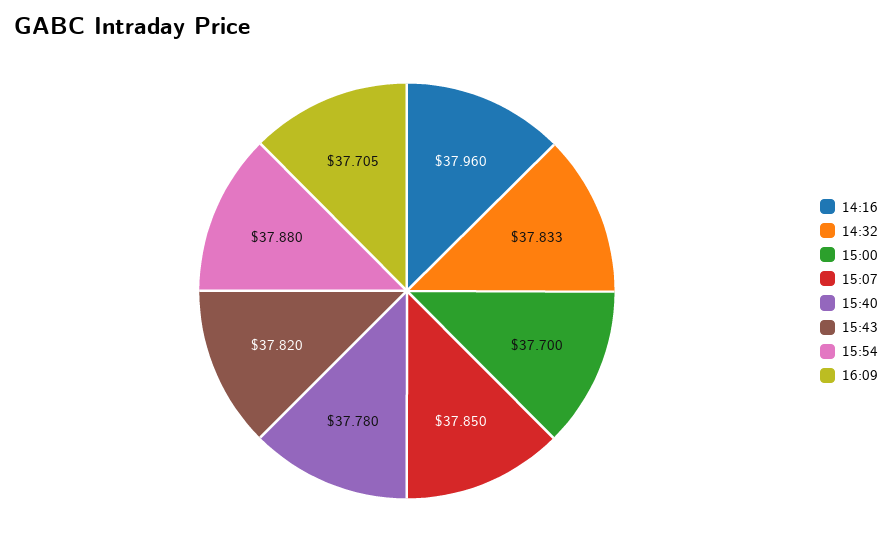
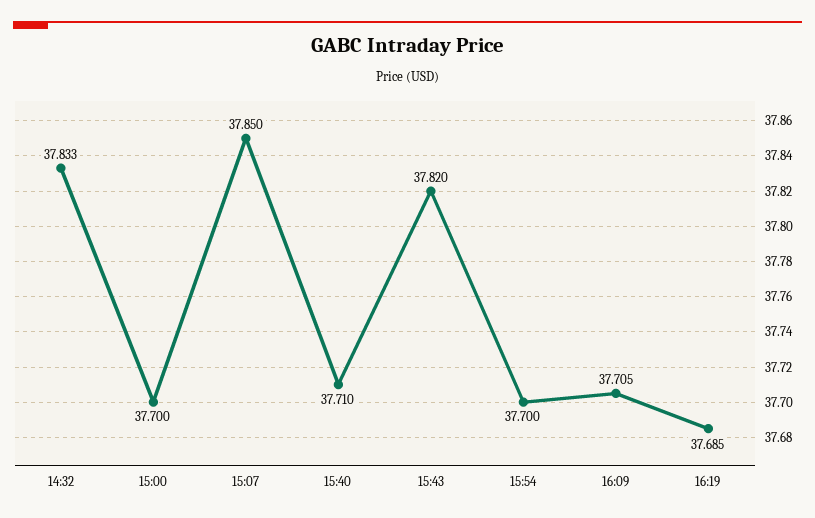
14:16: 37.96 -> none
15:40: 37.78 -> 37.71
15:54: 37.88 -> 37.7
16:19: none -> 37.685

